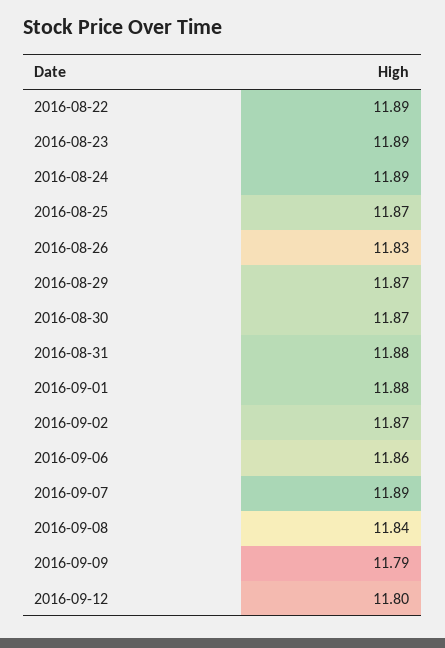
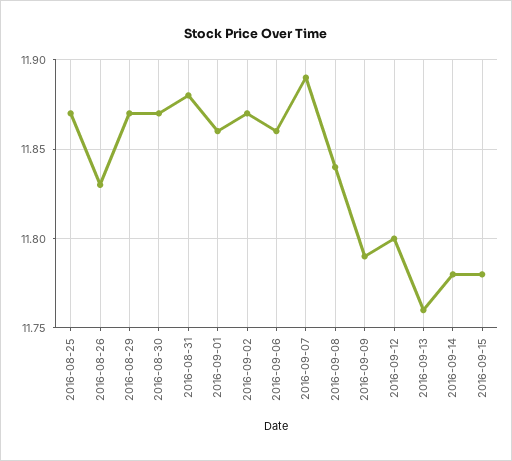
2016-08-22: 11.89 -> none
2016-08-23: 11.89 -> none
2016-08-24: 11.89 -> none
2016-09-01: 11.88 -> 11.86
2016-09-13: none -> 11.76
2016-09-14: none -> 11.78
2016-09-15: none -> 11.78

